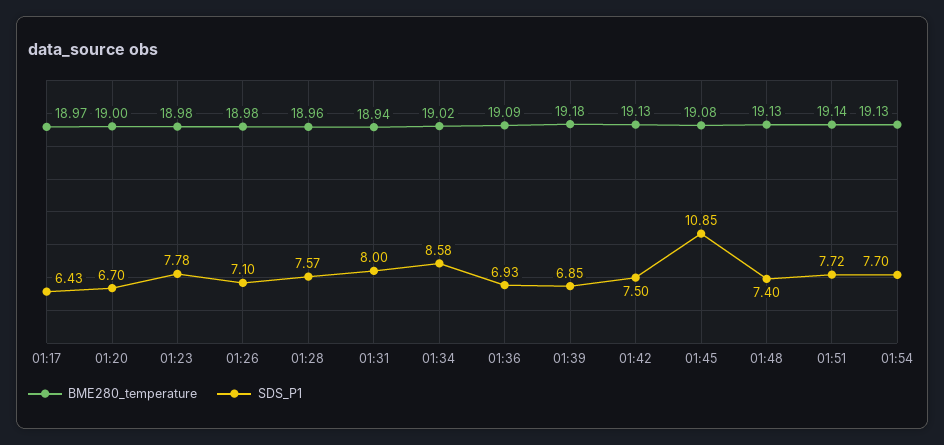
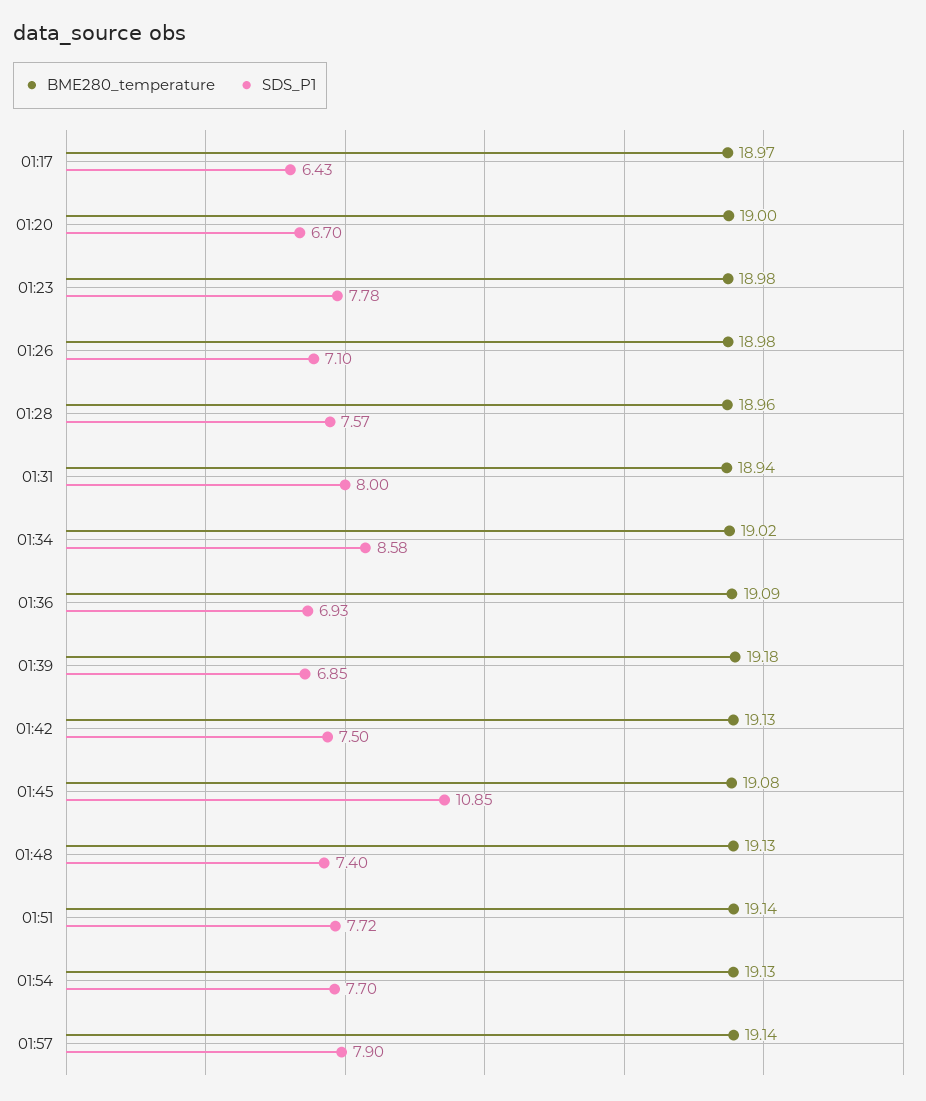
BME280_temperature, 01:57: none -> 19.14
SDS_P1, 01:57: none -> 7.9

